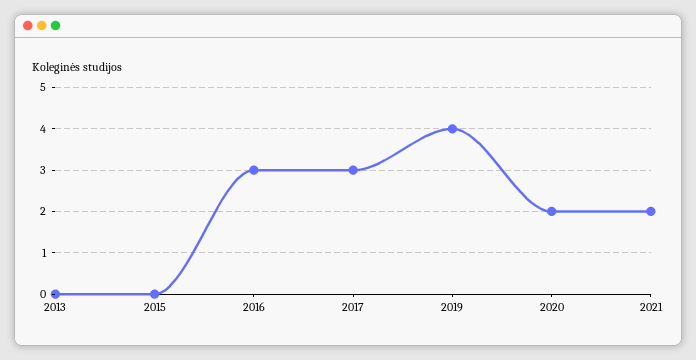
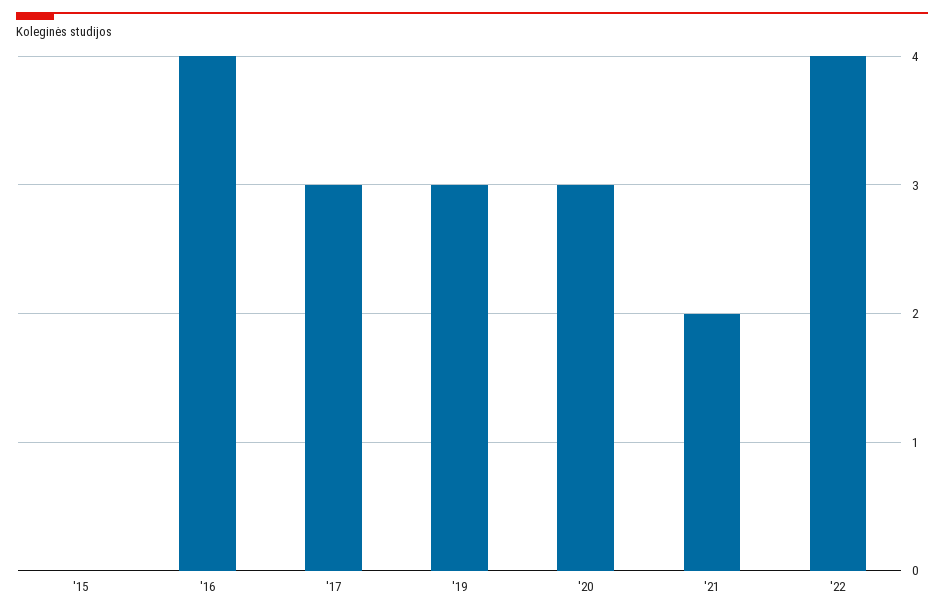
2013: 0 -> none
2016: 3 -> 4
2019: 4 -> 3
2020: 2 -> 3
'22: none -> 4

